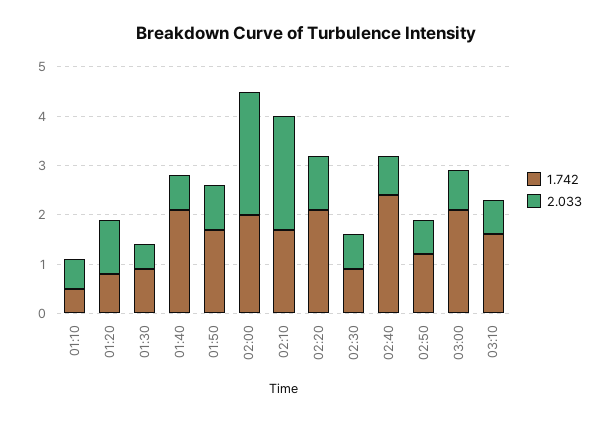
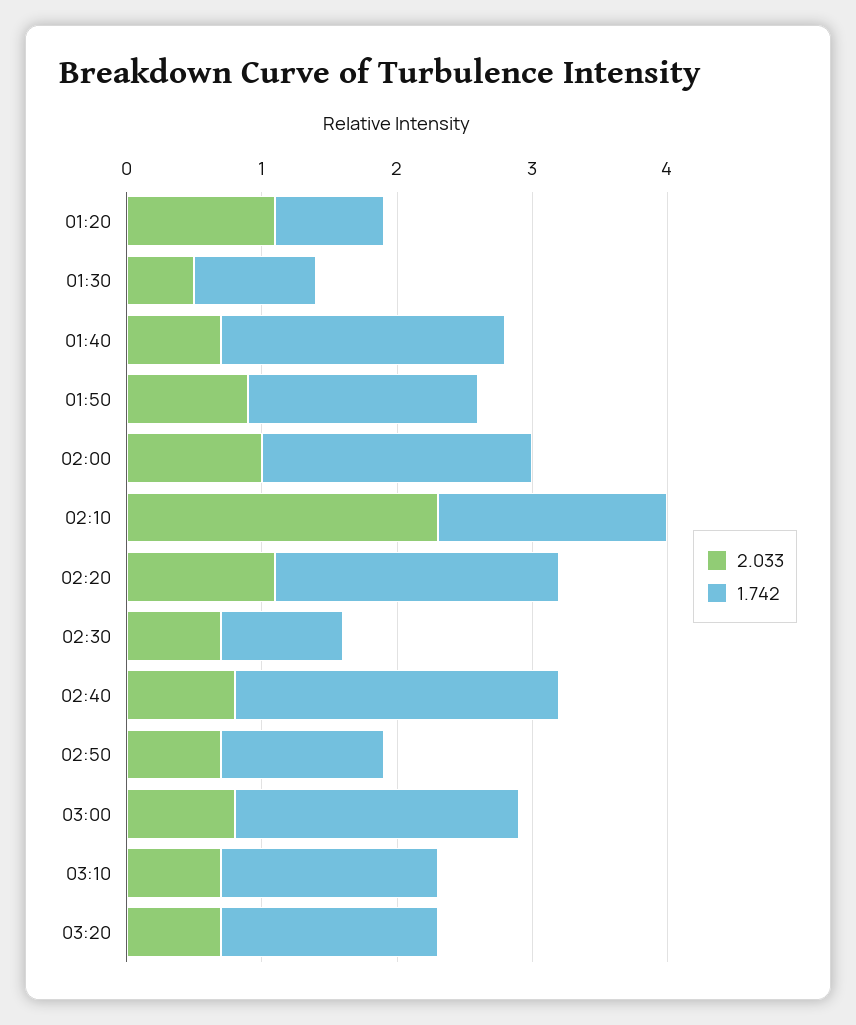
1.742, 01:10: 0.5 -> none
2.033, 01:10: 0.5 -> none
2.033, 02:00: 2.5 -> 1
2.033, 03:20: none -> 0.7
1.742, 03:20: none -> 1.6

